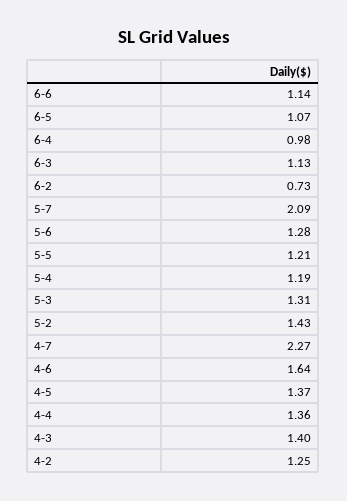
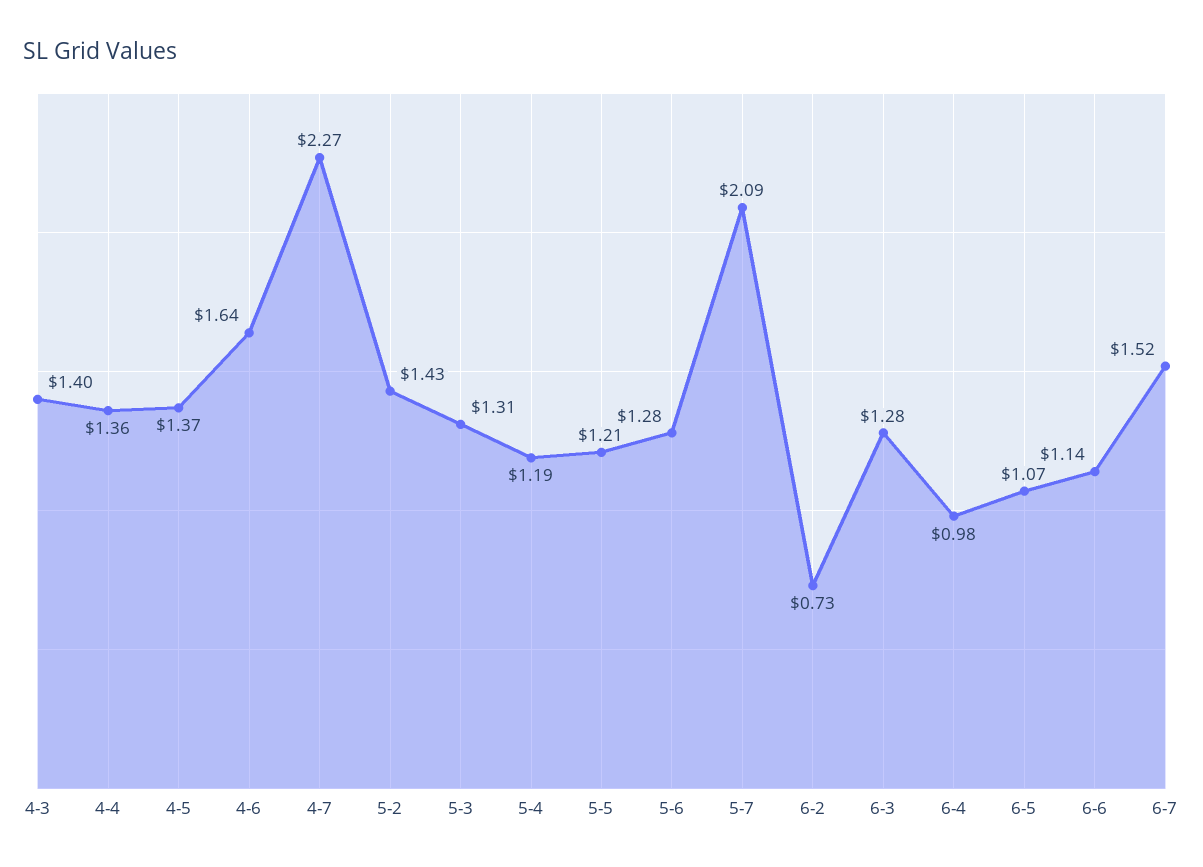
6-3: 1.13 -> 1.28
4-2: 1.25 -> none
6-7: none -> 1.52

